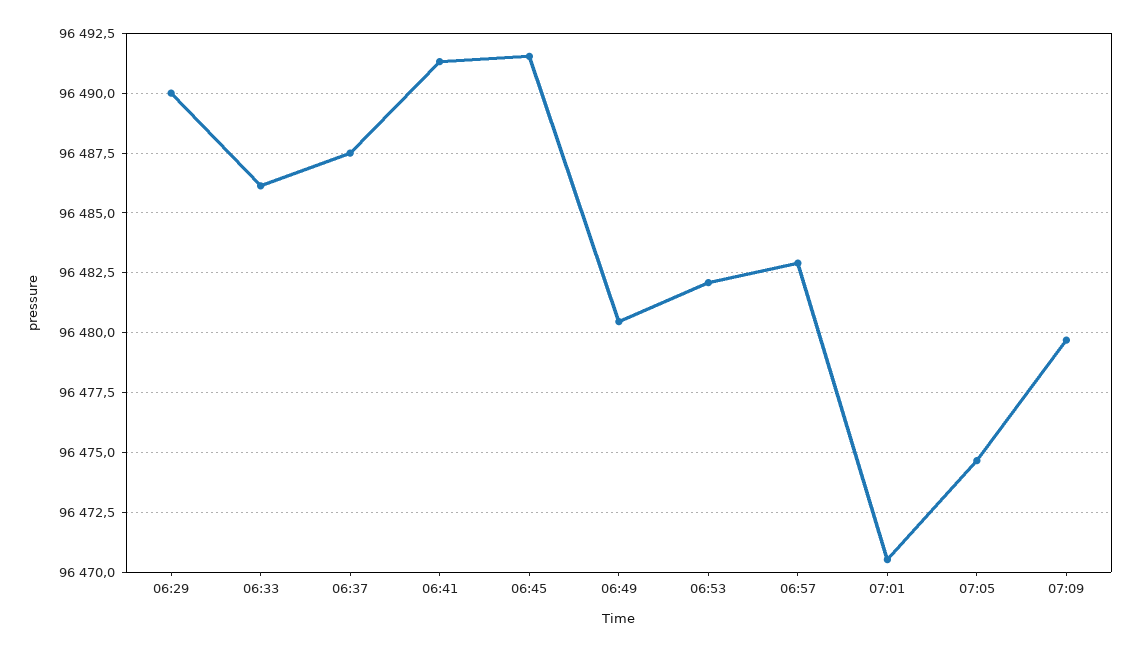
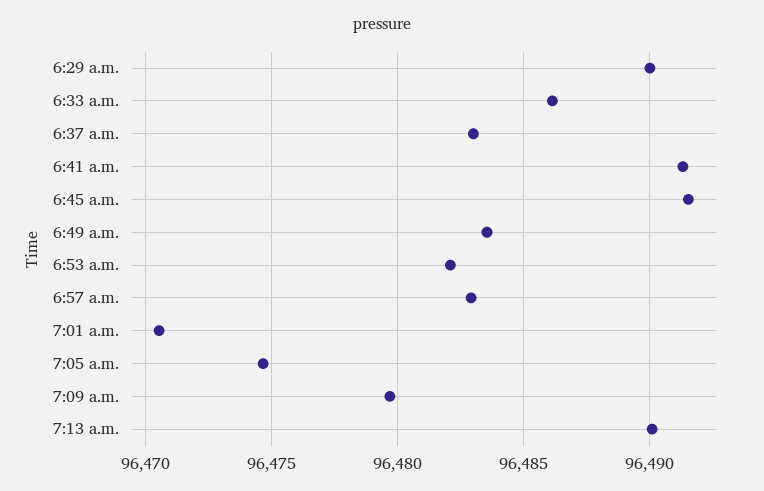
06:37: 96487.5 -> 96483
06:49: 96480.5 -> 96483.5
7:13 a.m.: none -> 96490

